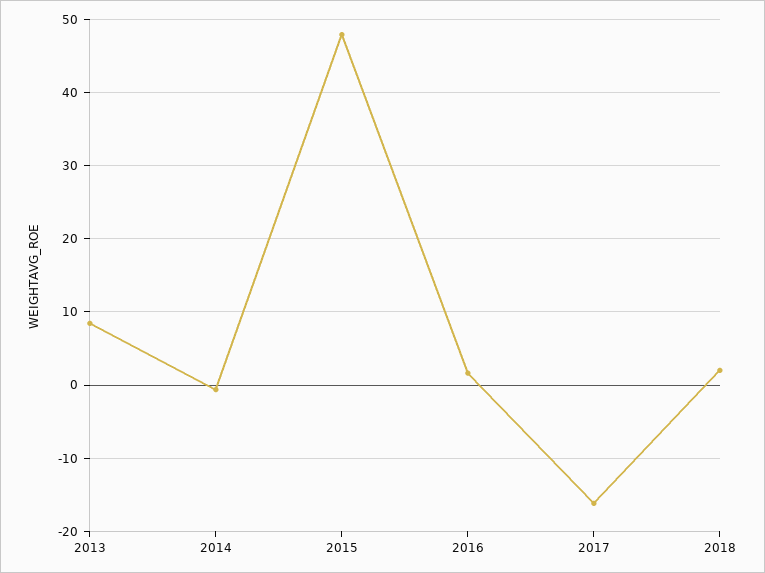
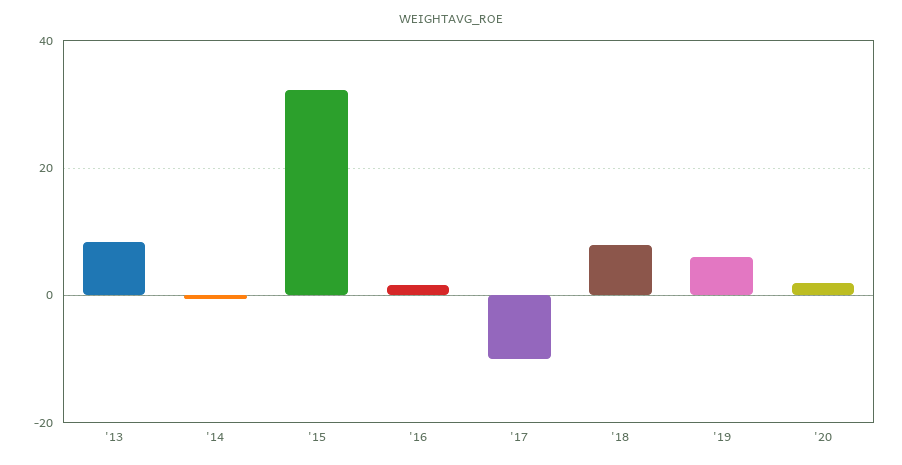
2015: 48 -> 32
2017: -16 -> -10
2018: 2 -> 8
'19: none -> 6
'20: none -> 2

